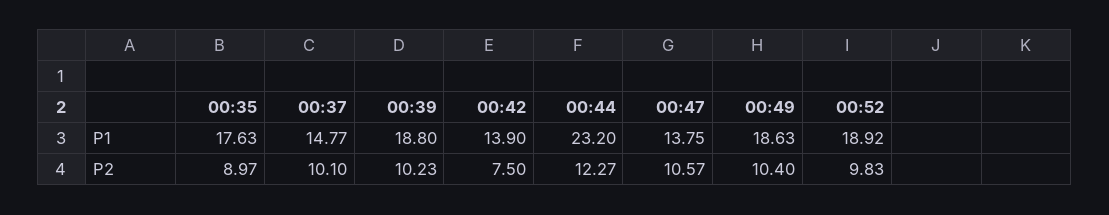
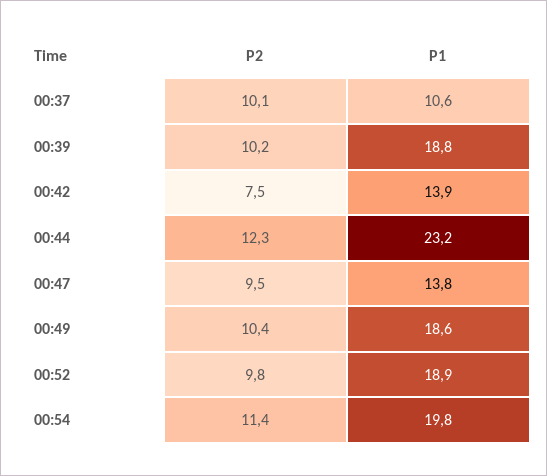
00:35, P1: 17.63 -> none
00:37, P1: 14.77 -> 10.6
00:35, P2: 8.97 -> none
00:47, P2: 10.57 -> 9.5
00:54, P2: none -> 11.4
00:54, P1: none -> 19.8

